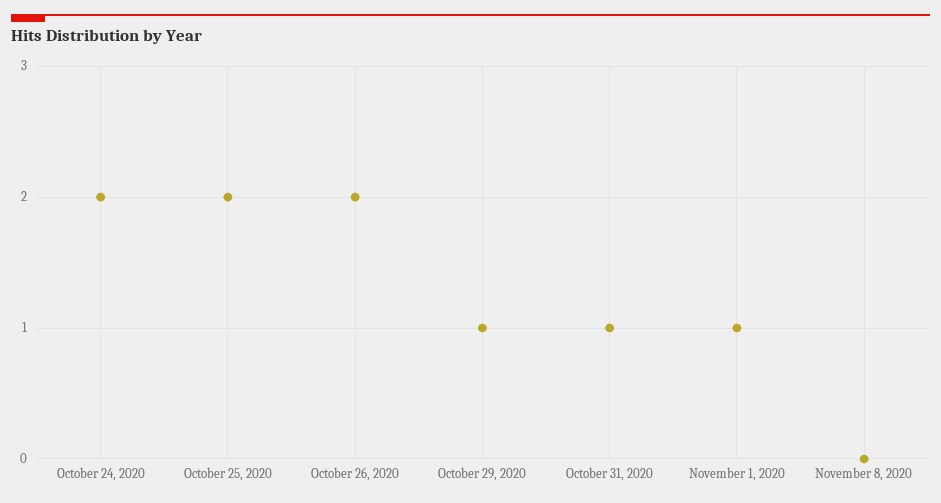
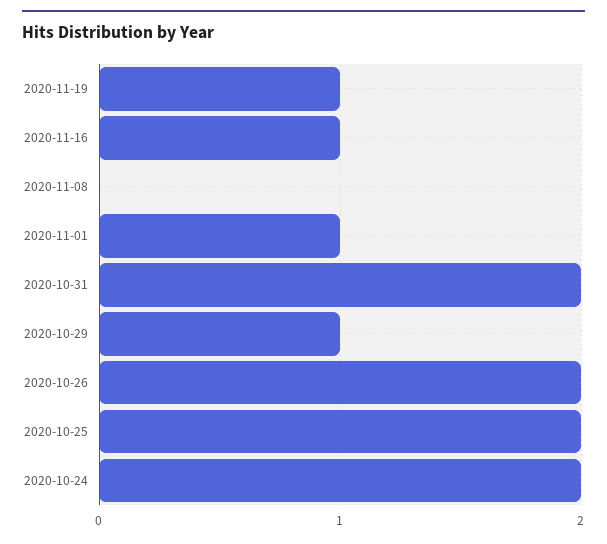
October 31, 2020: 1 -> 2
2020-11-19: none -> 1
2020-11-16: none -> 1

